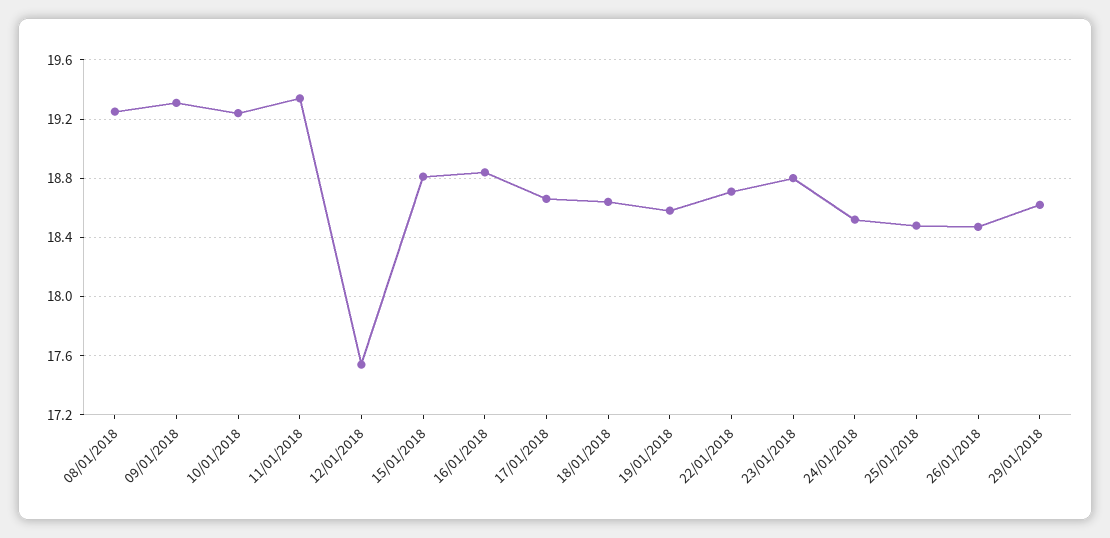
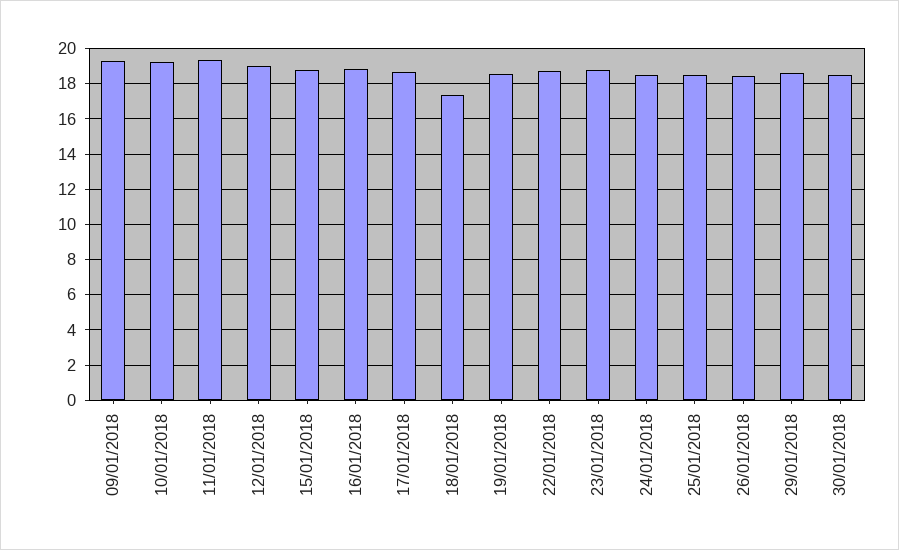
08/01/2018: 19.25 -> none
12/01/2018: 17.55 -> 19
18/01/2018: 18.65 -> 17.5
30/01/2018: none -> 18.5

